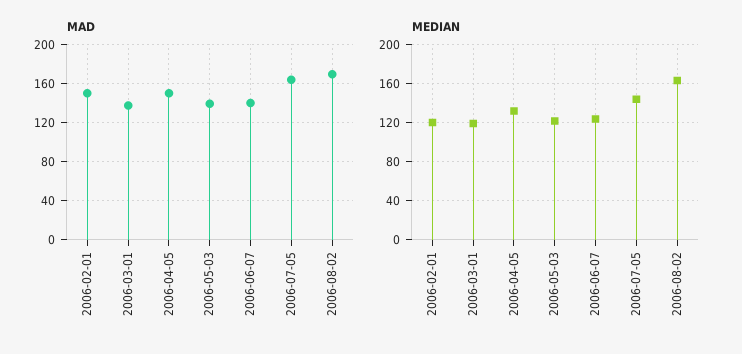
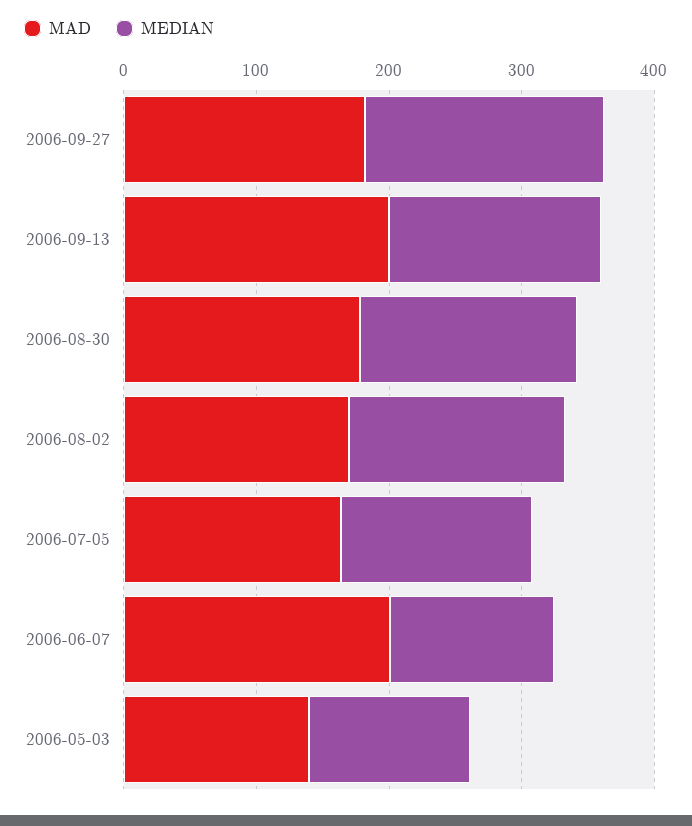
MAD, 2006-02-01: 150 -> none
MAD, 2006-03-01: 140 -> none
MAD, 2006-04-05: 150 -> none
MAD, 2006-06-07: 140 -> 200
MEDIAN, 2006-02-01: 120 -> none
MEDIAN, 2006-03-01: 120 -> none
MEDIAN, 2006-04-05: 130 -> none
MAD, 2006-09-27: none -> 180
MEDIAN, 2006-09-27: none -> 180
MAD, 2006-09-13: none -> 200
MEDIAN, 2006-09-13: none -> 160
MAD, 2006-08-30: none -> 180
MEDIAN, 2006-08-30: none -> 160

